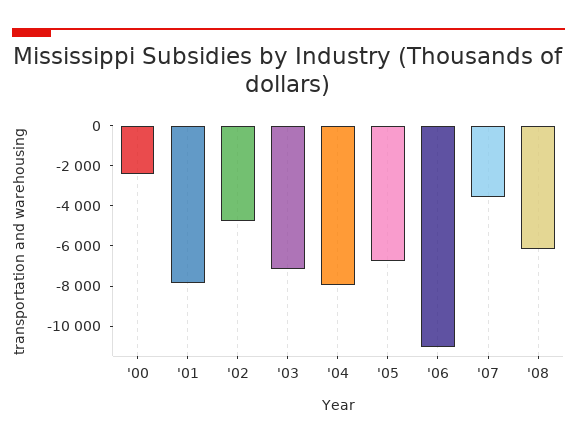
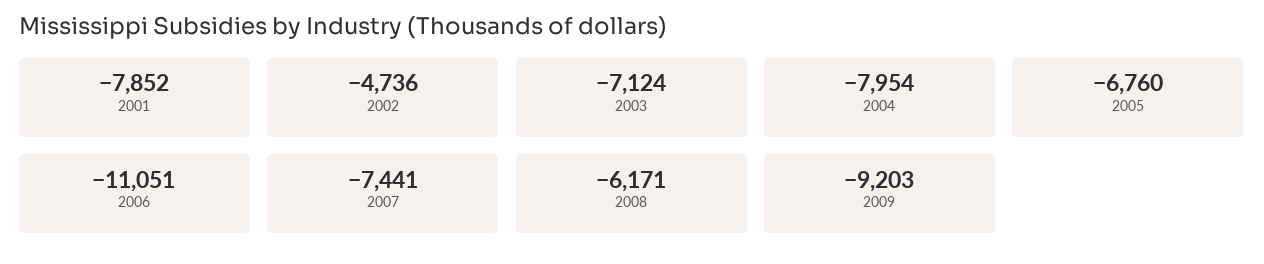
'00: -2500 -> none
'07: -3500 -> -7441
2009: none -> -9203

